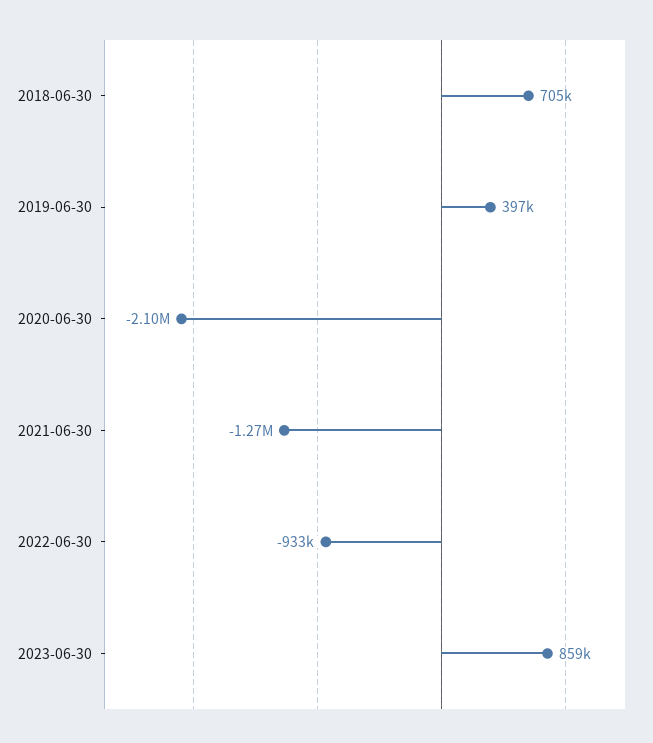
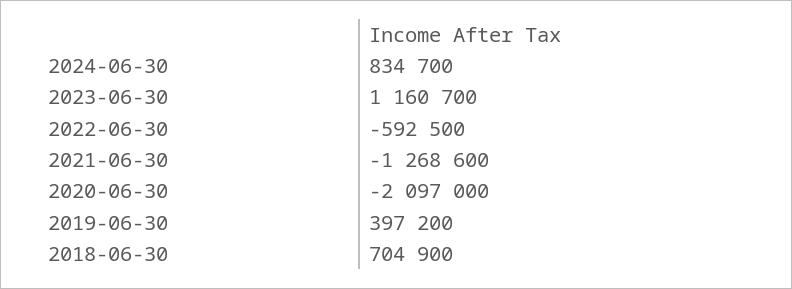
2022-06-30: -933000 -> -592500
2023-06-30: 859000 -> 1160700
2024-06-30: none -> 834700

